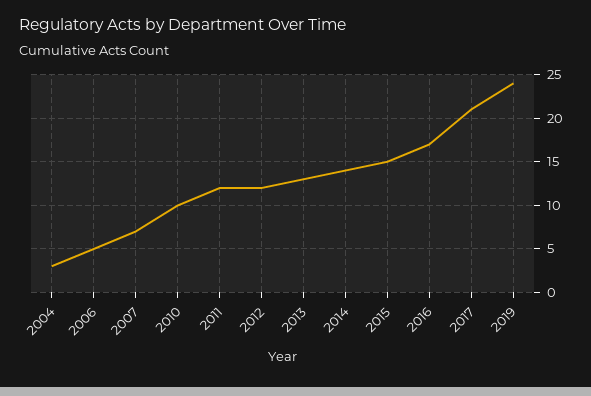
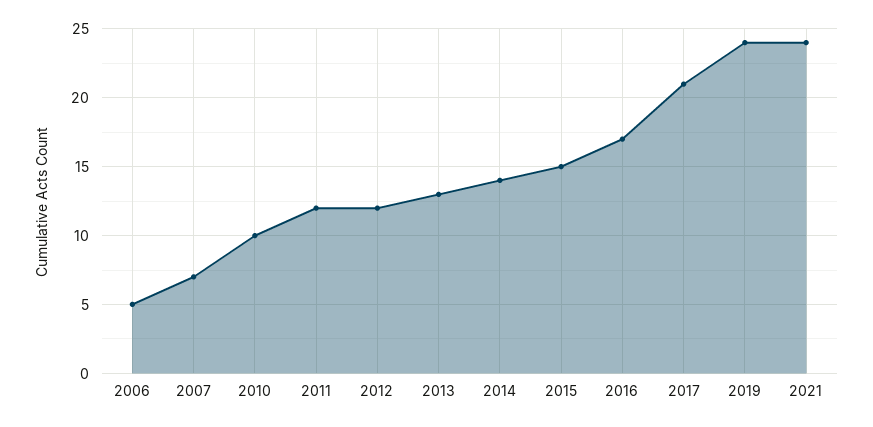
2004: 3 -> none
2021: none -> 24

